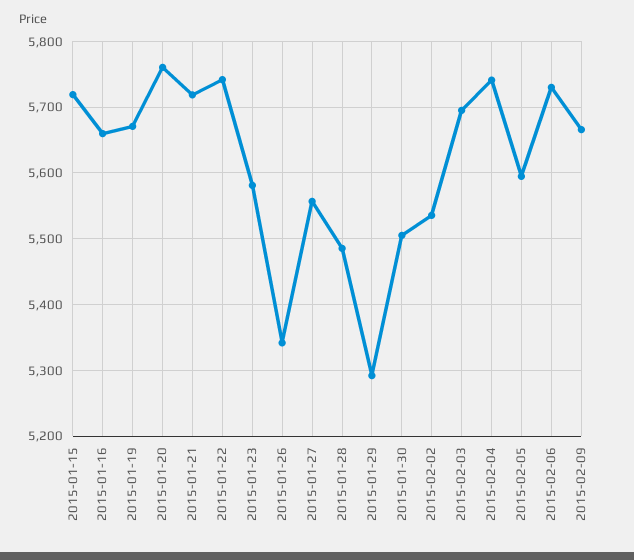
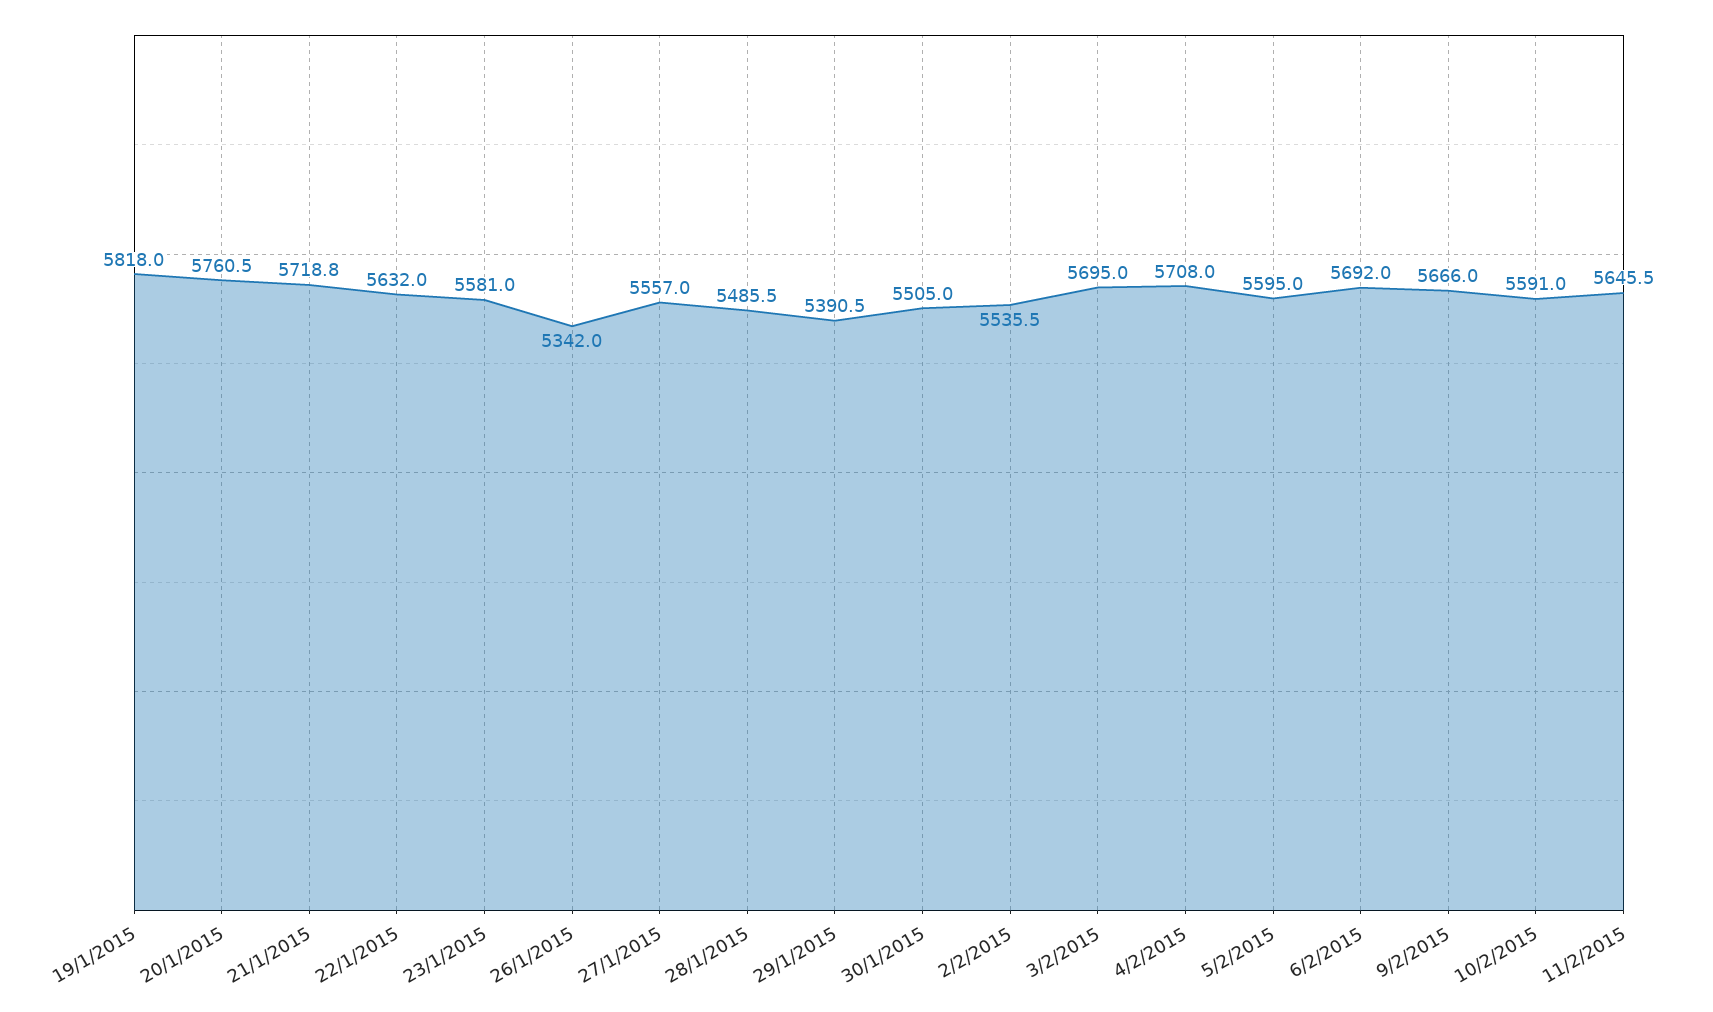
2015-01-15: 5720 -> none
2015-01-16: 5660 -> none
2015-01-19: 5670 -> 5818
2015-01-22: 5740 -> 5632
2015-01-29: 5290 -> 5390.5
2015-02-04: 5740 -> 5708
2015-02-06: 5730 -> 5692
10/2/2015: none -> 5591
11/2/2015: none -> 5645.5

